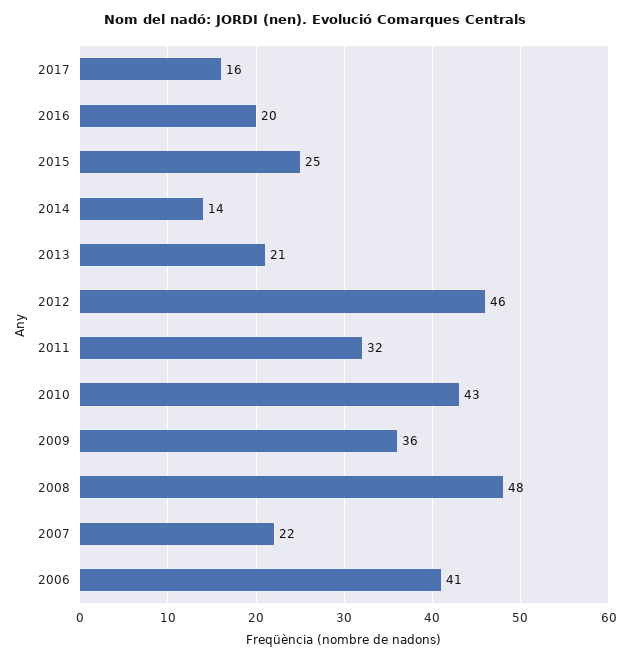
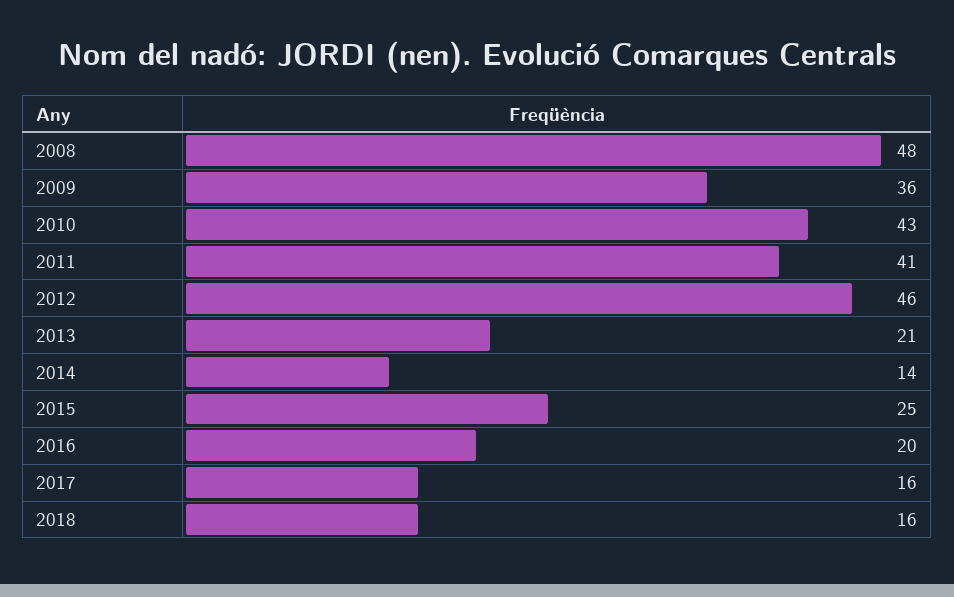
2011: 32 -> 41
2007: 22 -> none
2006: 41 -> none
2018: none -> 16

